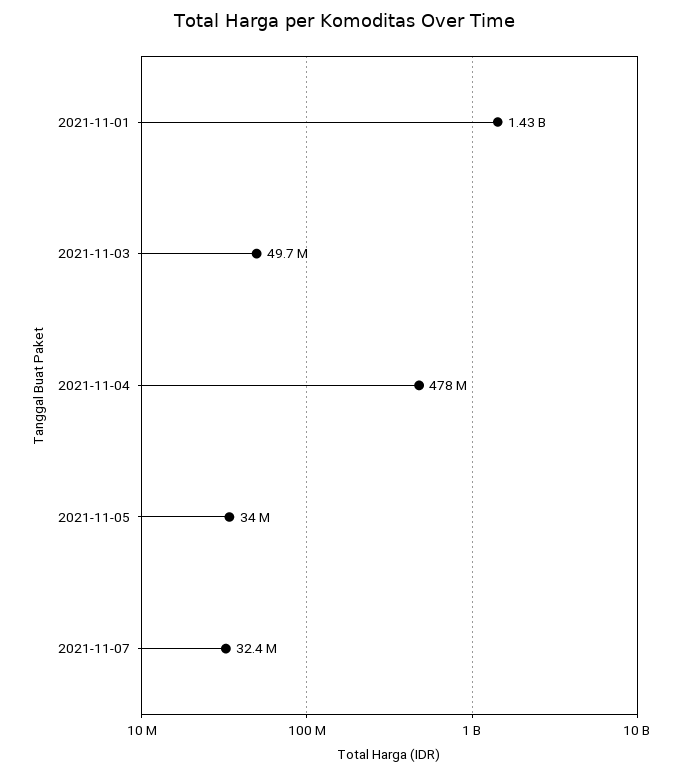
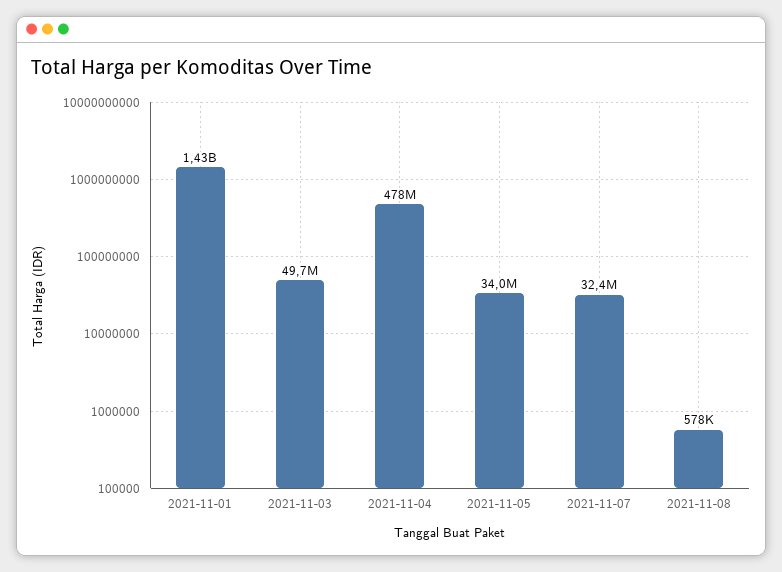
2021-11-08: none -> 578000

